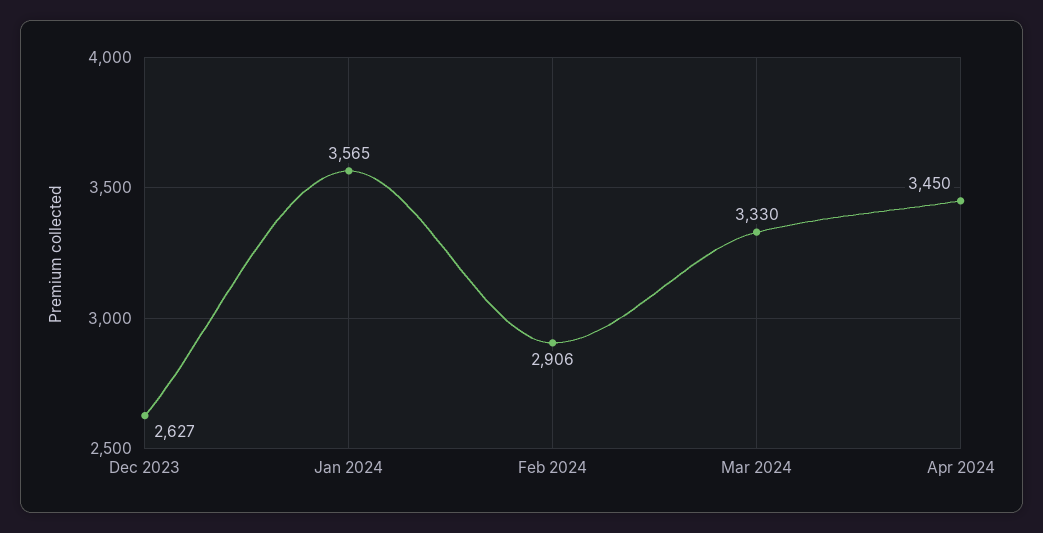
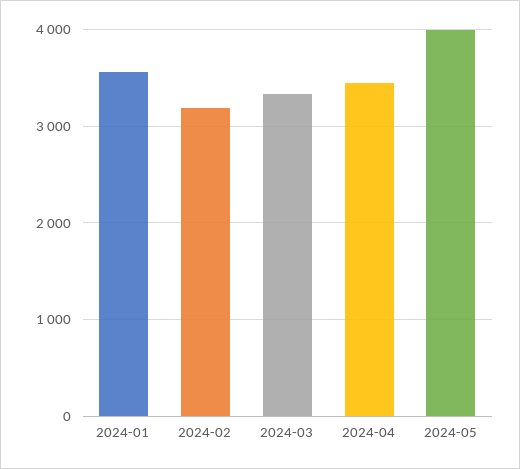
Dec 2023: 2627 -> none
Feb 2024: 2906 -> 3200
2024-05: none -> 4000

